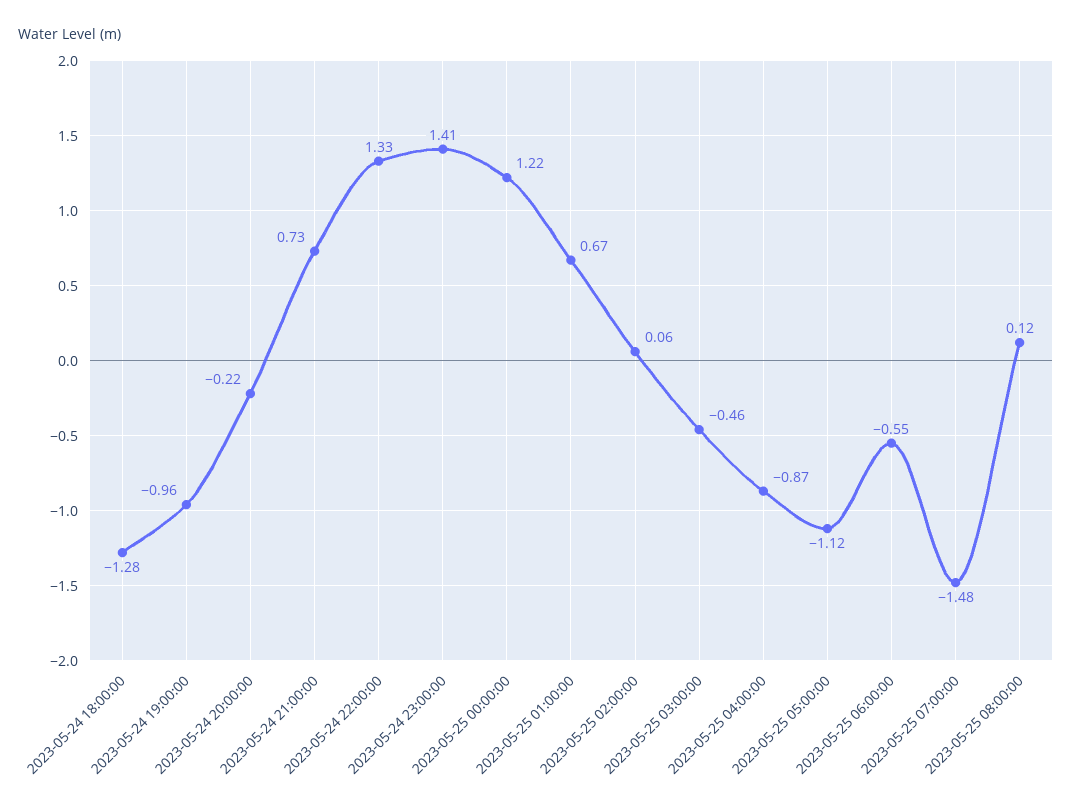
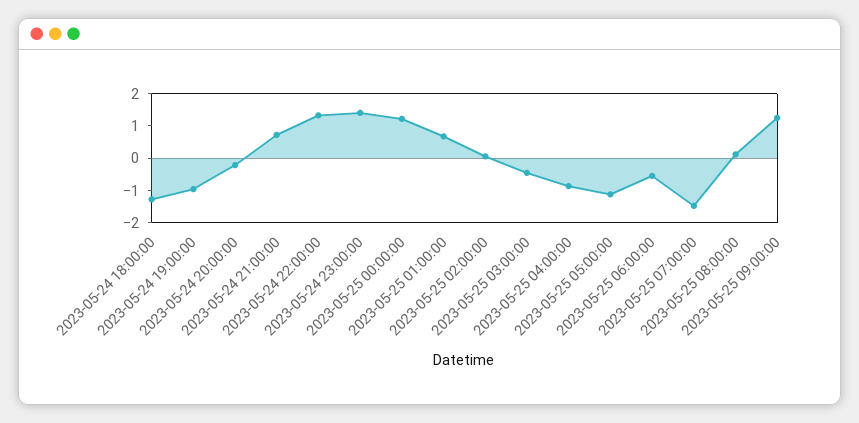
2023-05-25 09:00:00: none -> 1.25

